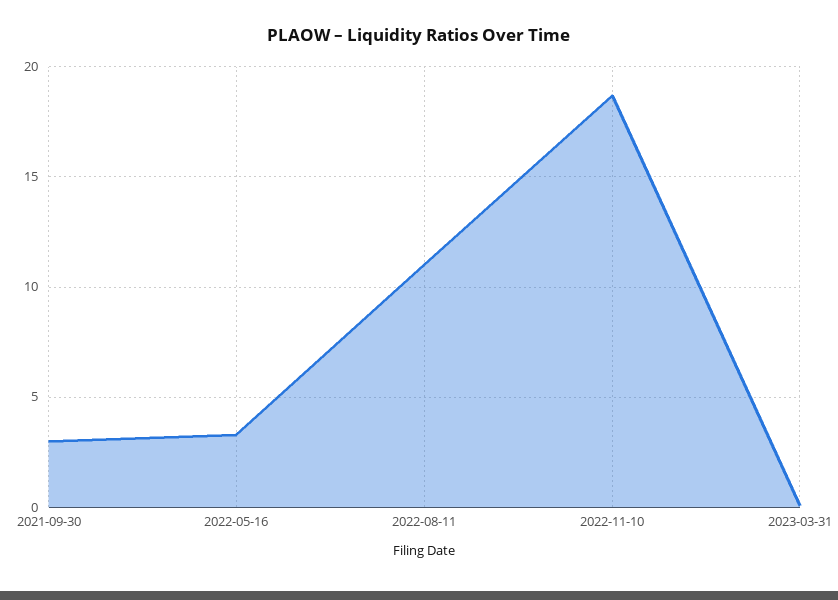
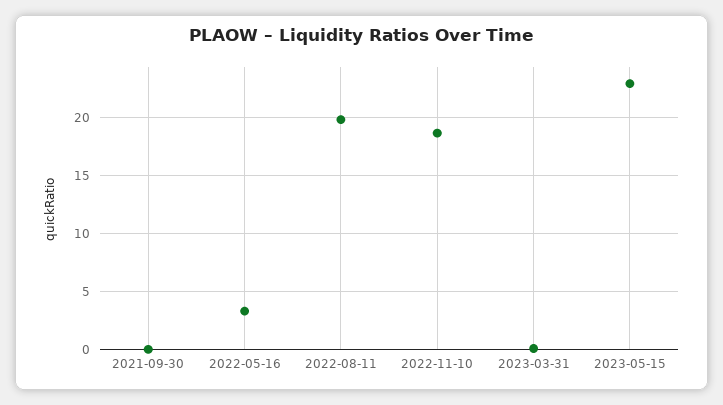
2021-09-30: 3 -> 0
2022-08-11: 11 -> 20
2023-05-15: none -> 23

